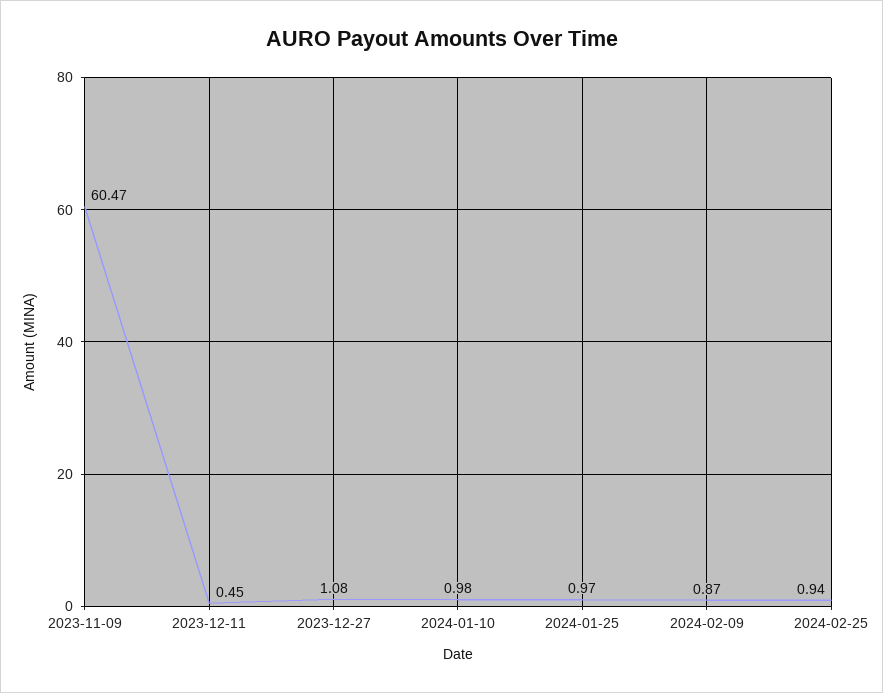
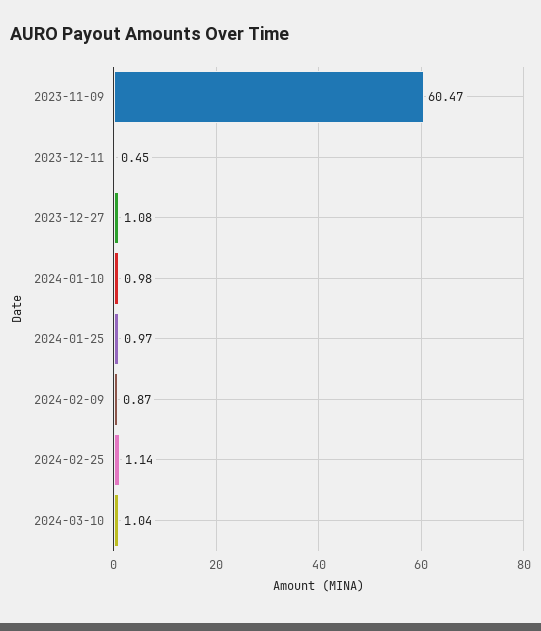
2024-02-25: 0.94 -> 1.14
2024-03-10: none -> 1.04

